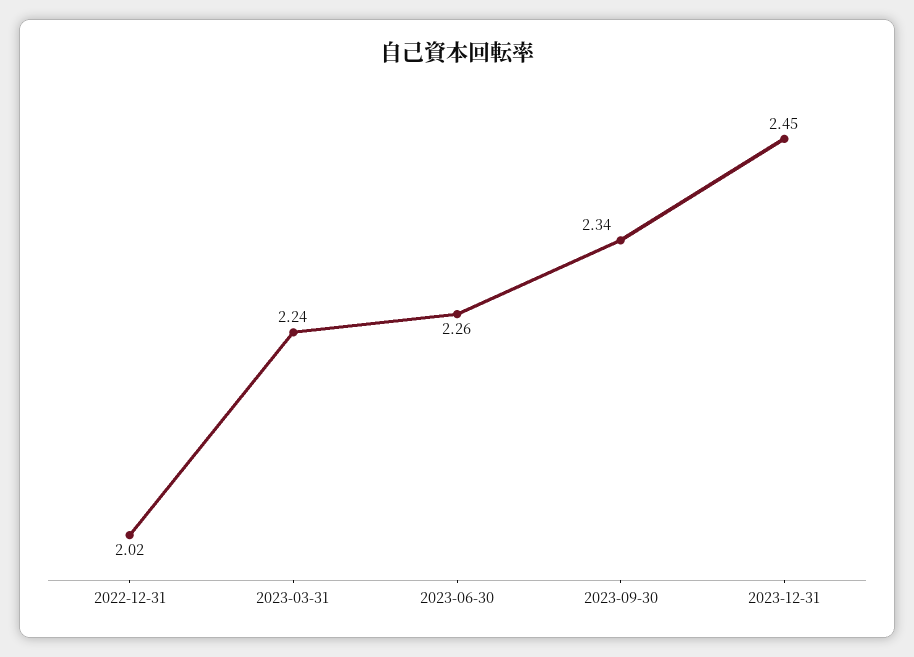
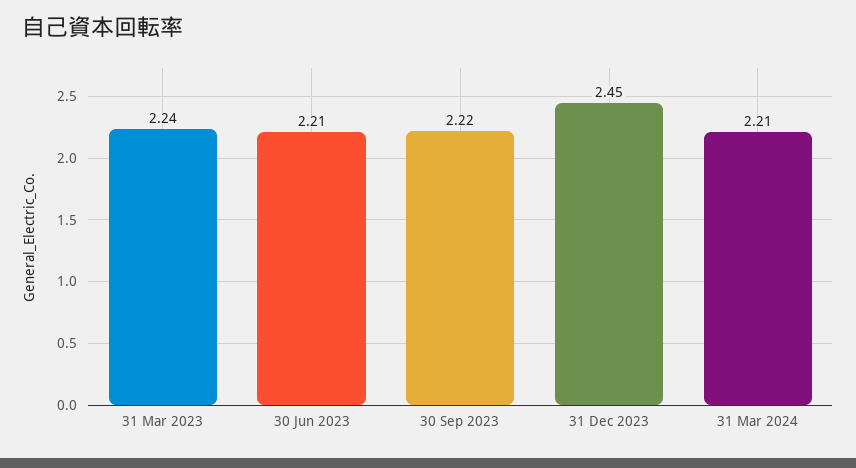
2022-12-31: 2.02 -> none
2023-06-30: 2.26 -> 2.21
2023-09-30: 2.34 -> 2.22
31 Mar 2024: none -> 2.21

